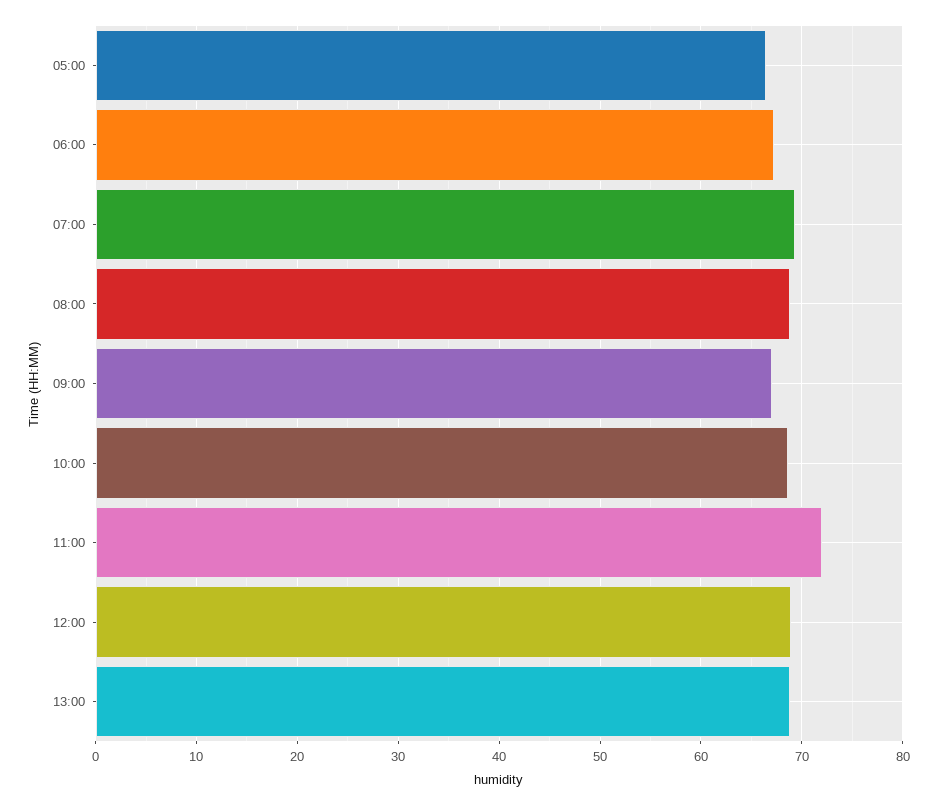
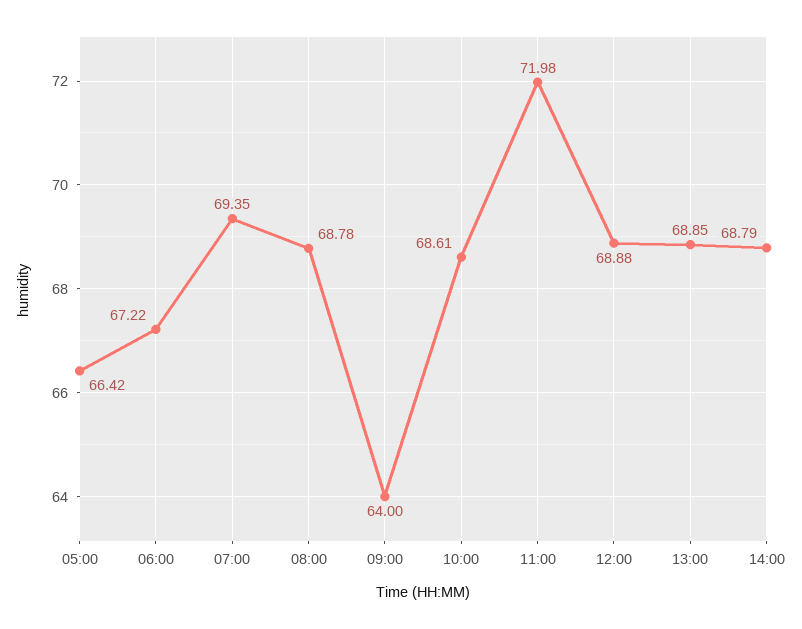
09:00: 67 -> 64
14:00: none -> 68.79

